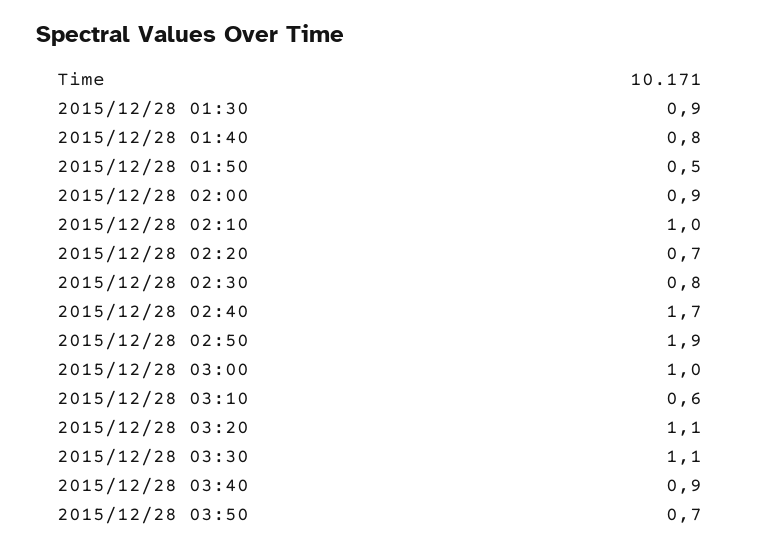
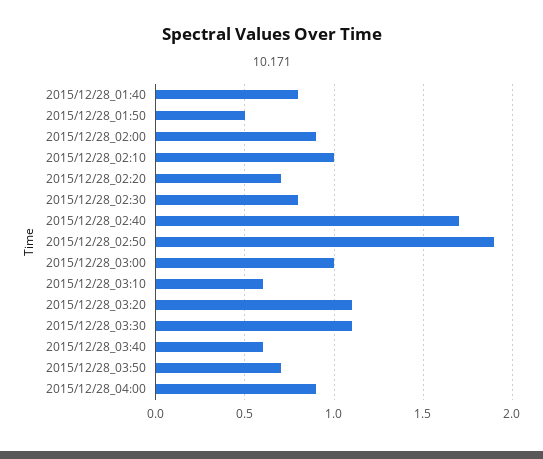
2015/12/28 01:30: 0.9 -> none
2015/12/28 03:40: 0.9 -> 0.6
2015/12/28_04:00: none -> 0.9

